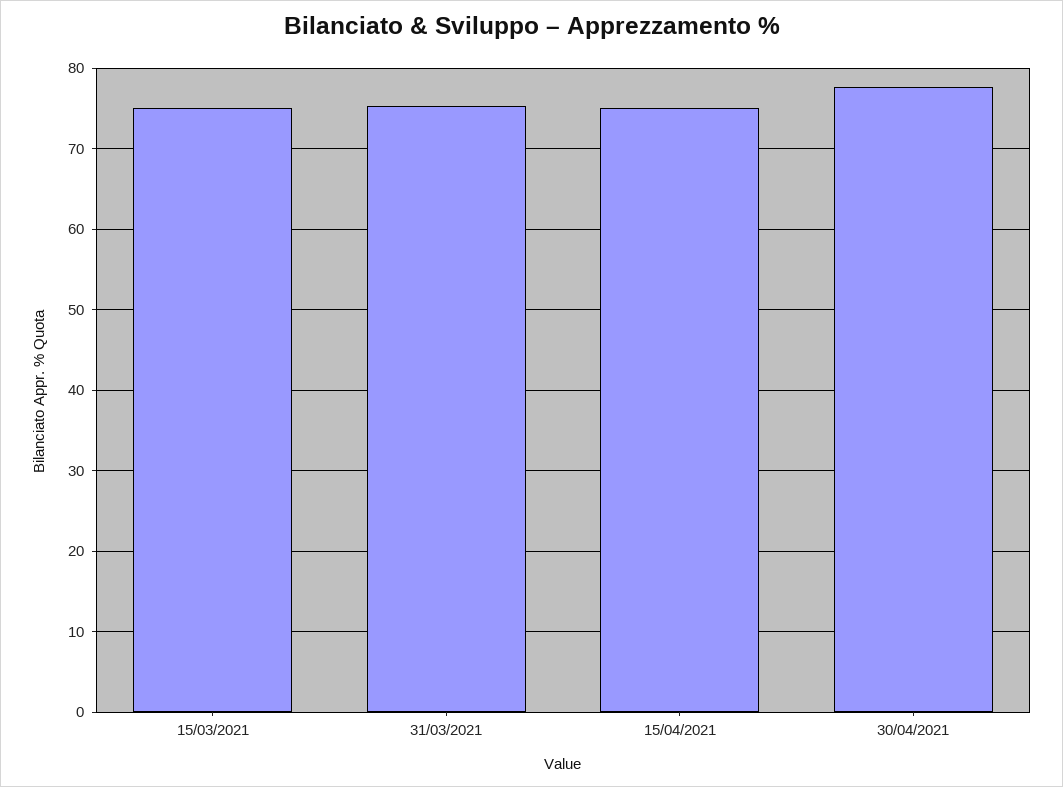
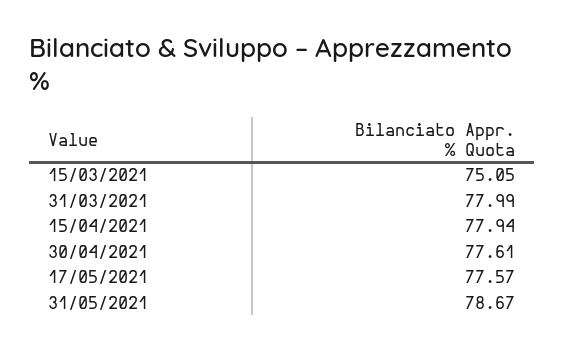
31/03/2021: 75 -> 77.99
15/04/2021: 75 -> 77.94
17/05/2021: none -> 77.57
31/05/2021: none -> 78.67

